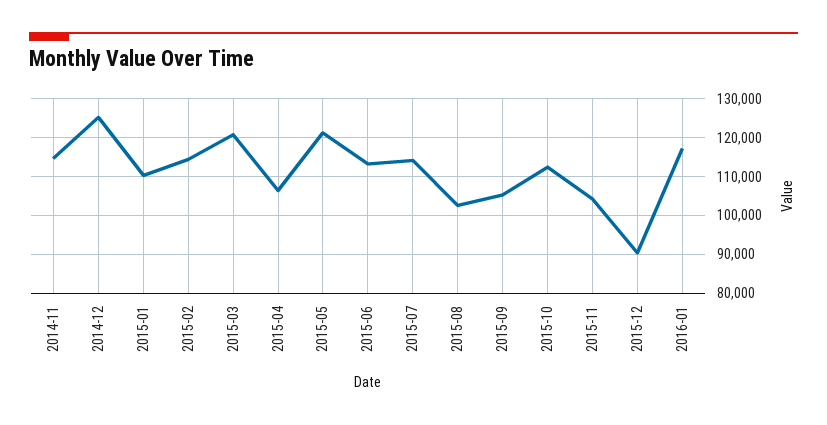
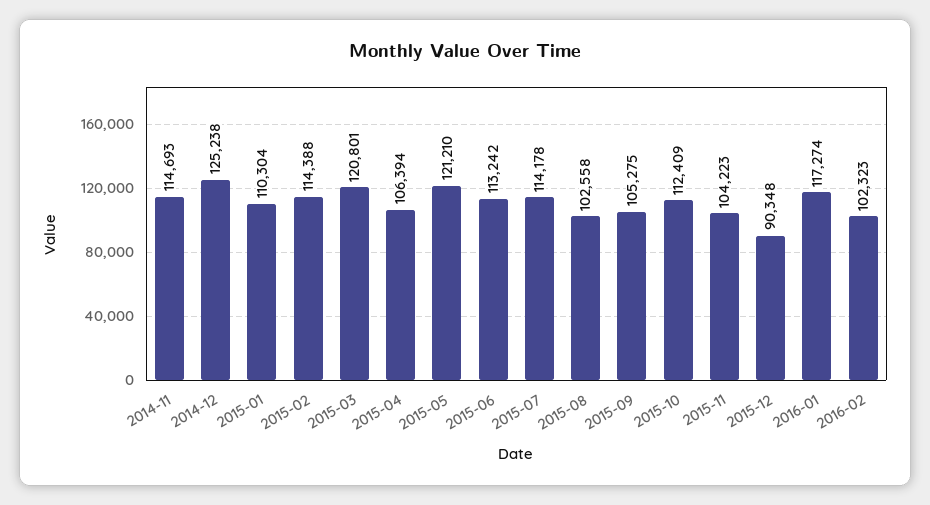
2016-02: none -> 102323

